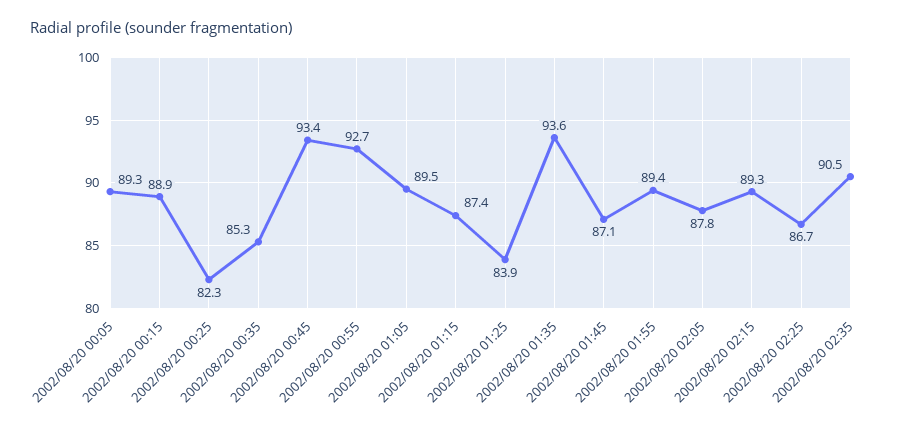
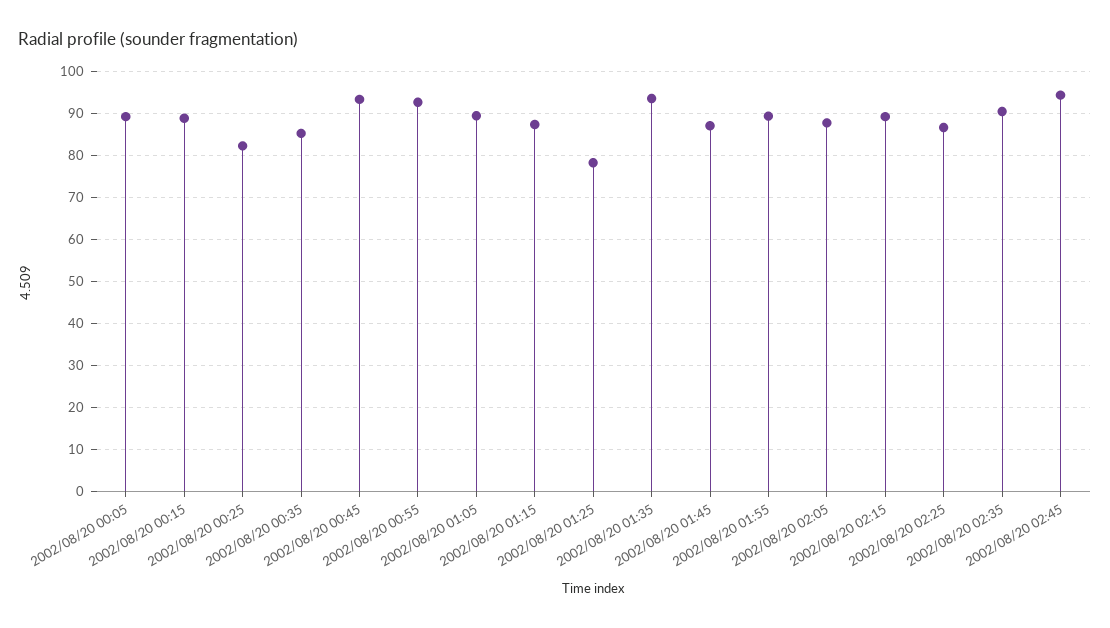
2002/08/20 01:25: 83.9 -> 78
2002/08/20 02:45: none -> 94

